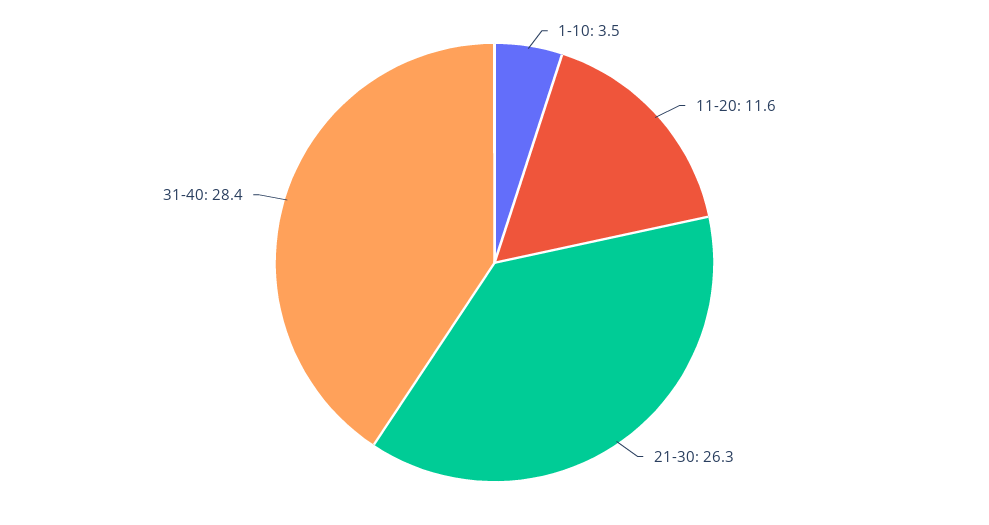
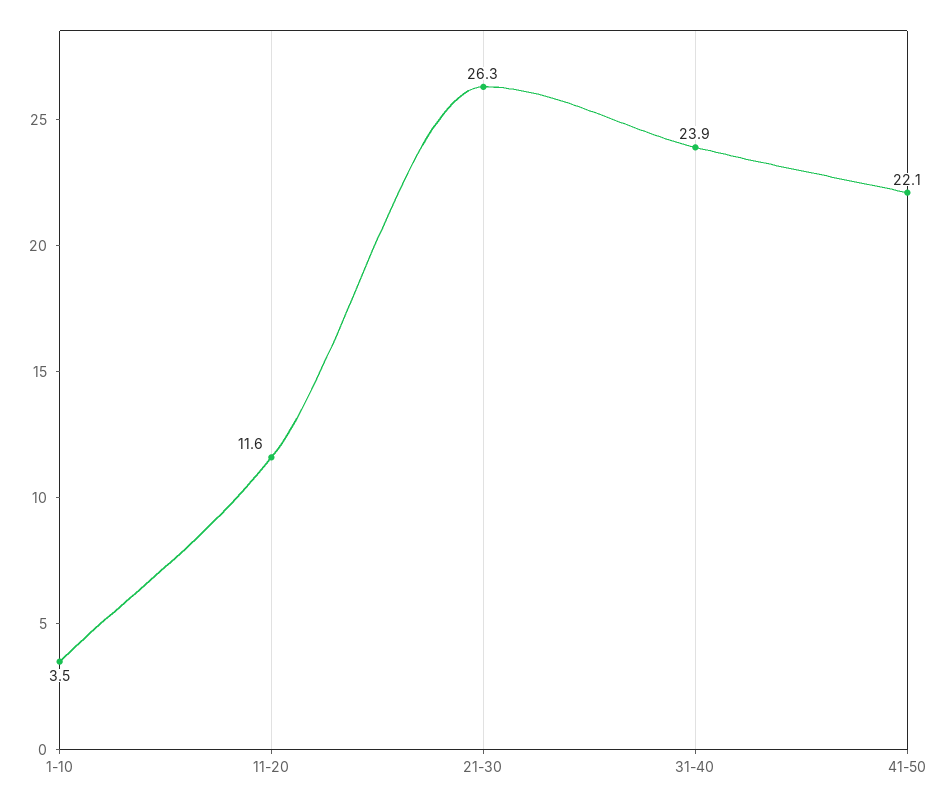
31-40: 28.4 -> 23.9
41-50: none -> 22.1

